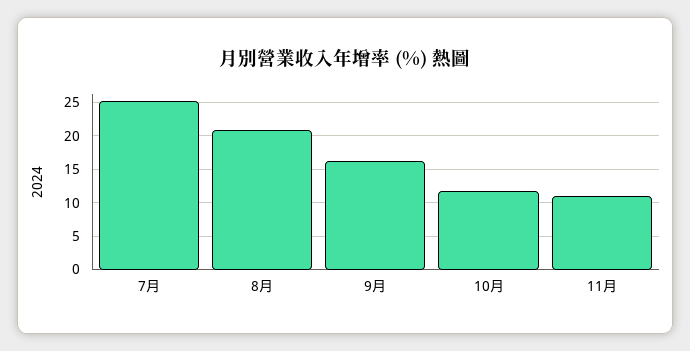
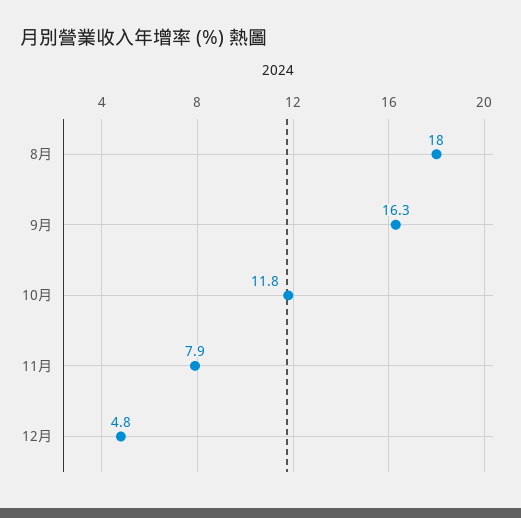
7月: 25 -> none
8月: 21 -> 18
11月: 11 -> 7.9
12月: none -> 4.8

